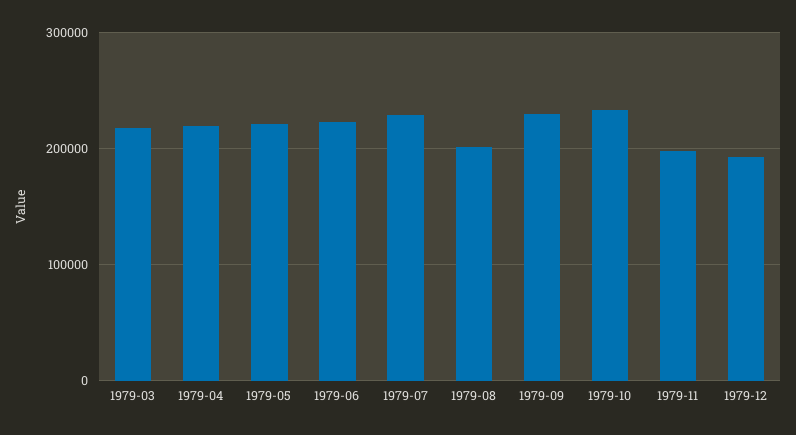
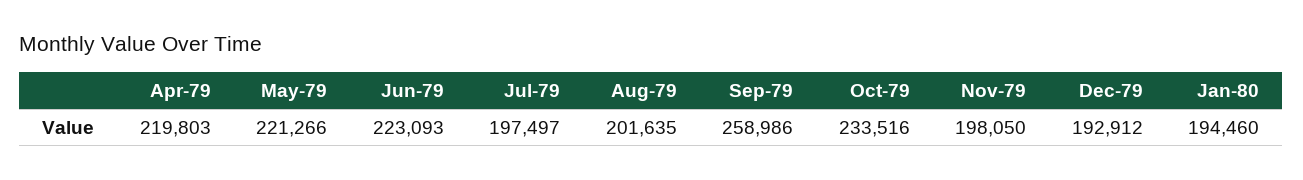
1979-03: 220000 -> none
1979-07: 230000 -> 197497
1979-09: 230000 -> 258986
Jan-80: none -> 194460

